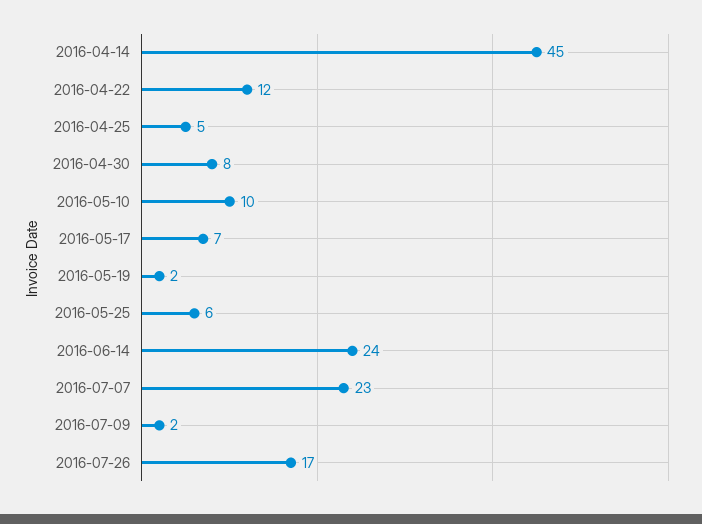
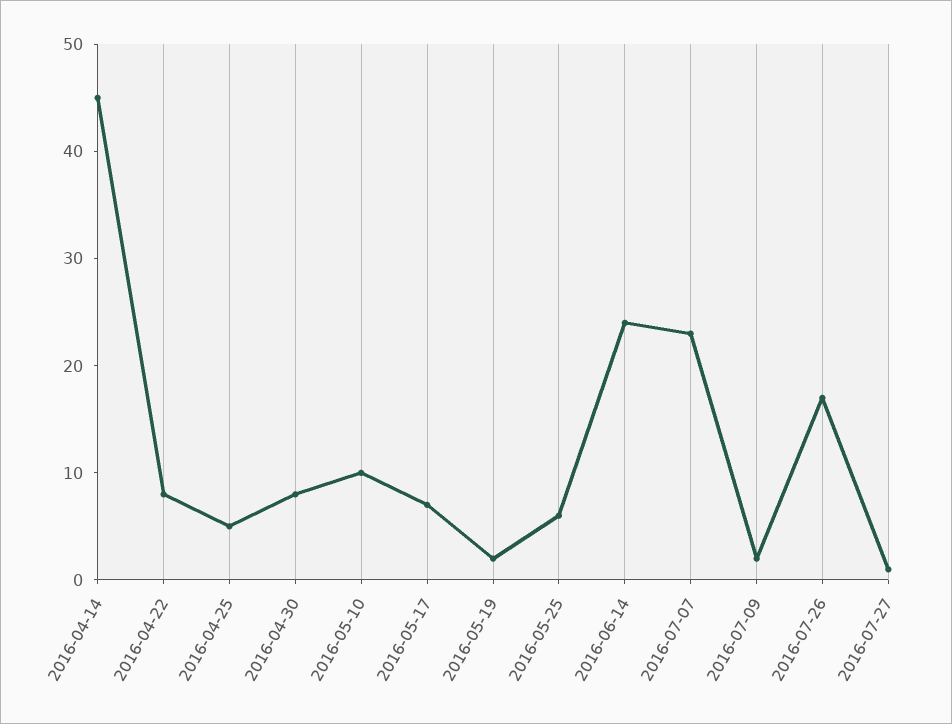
2016-04-22: 12 -> 8
2016-07-27: none -> 1

